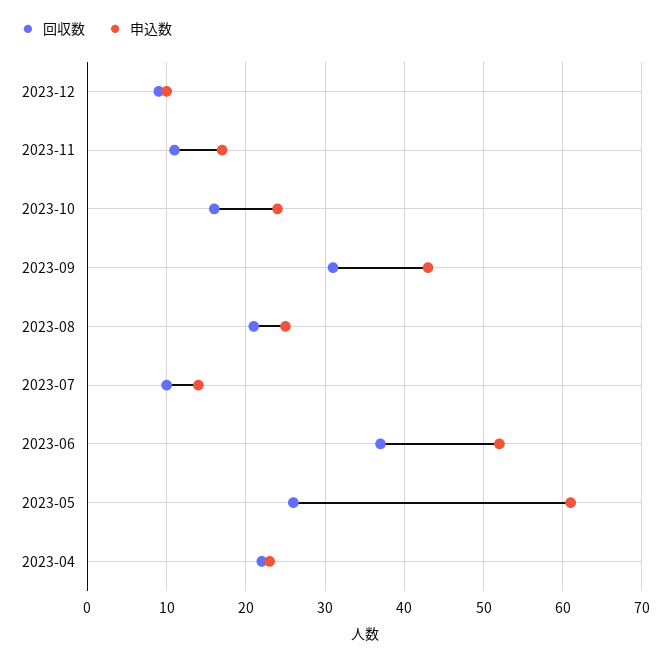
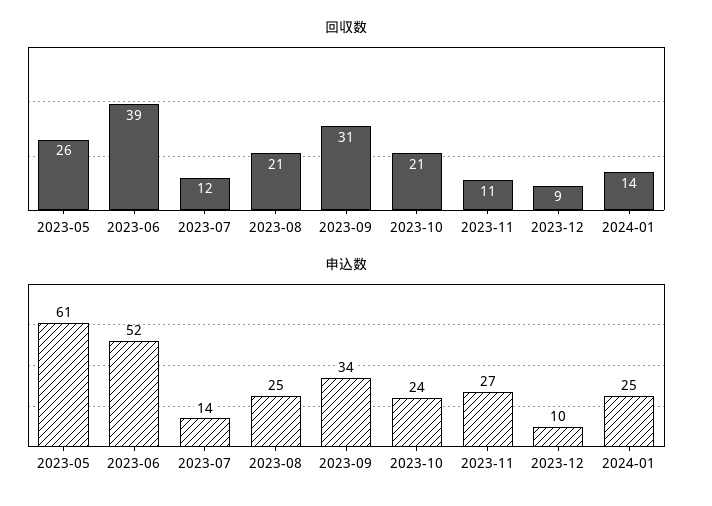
申込数, 2023-11: 17 -> 27
回収数, 2023-10: 16 -> 21
申込数, 2023-09: 43 -> 34
回収数, 2023-07: 10 -> 12
回収数, 2023-06: 37 -> 39
回収数, 2023-04: 22 -> none
申込数, 2023-04: 23 -> none
回収数, 2024-01: none -> 14
申込数, 2024-01: none -> 25

